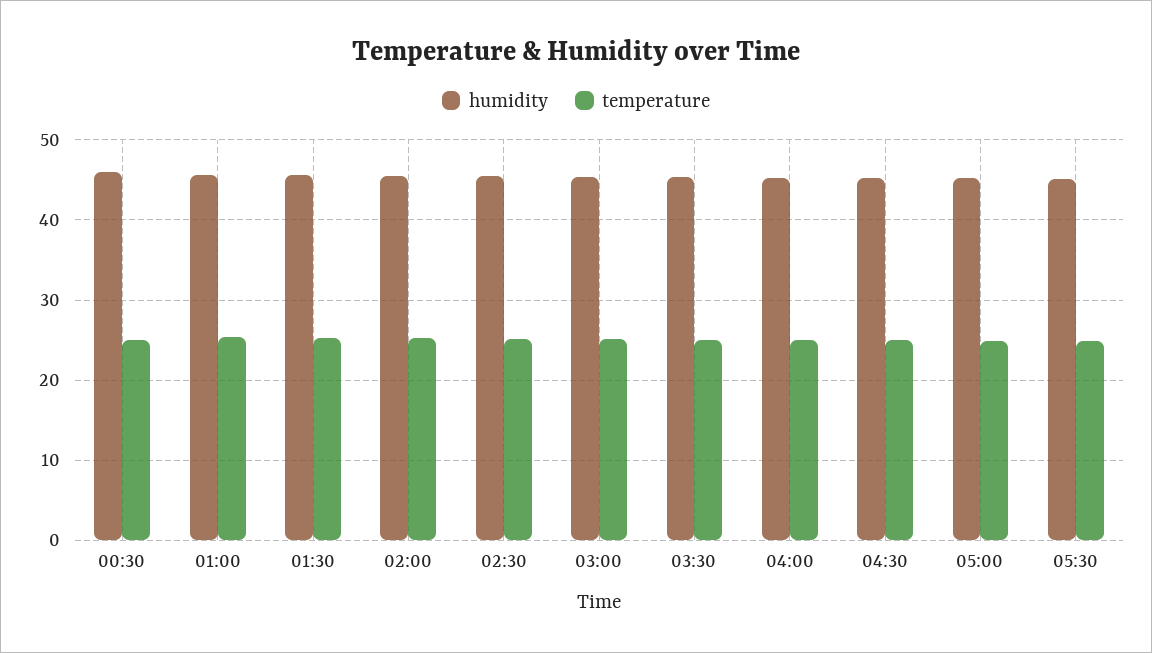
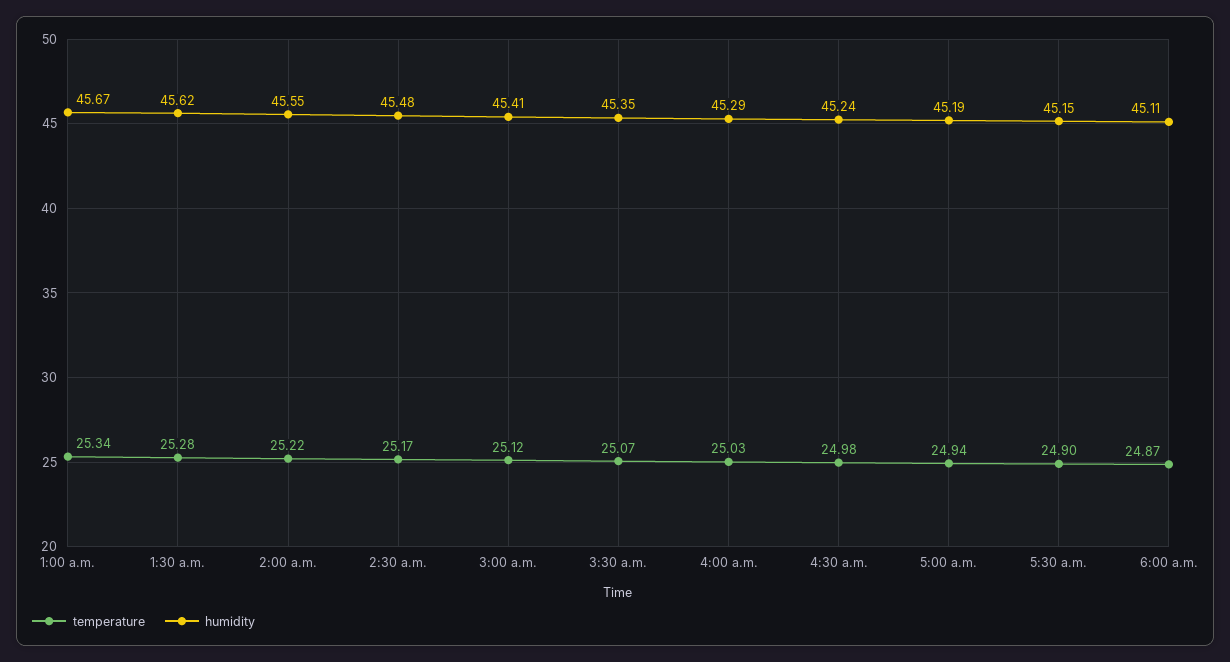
humidity, 00:30: 46 -> none
temperature, 00:30: 25 -> none
temperature, 6:00 a.m.: none -> 24.87
humidity, 6:00 a.m.: none -> 45.11

